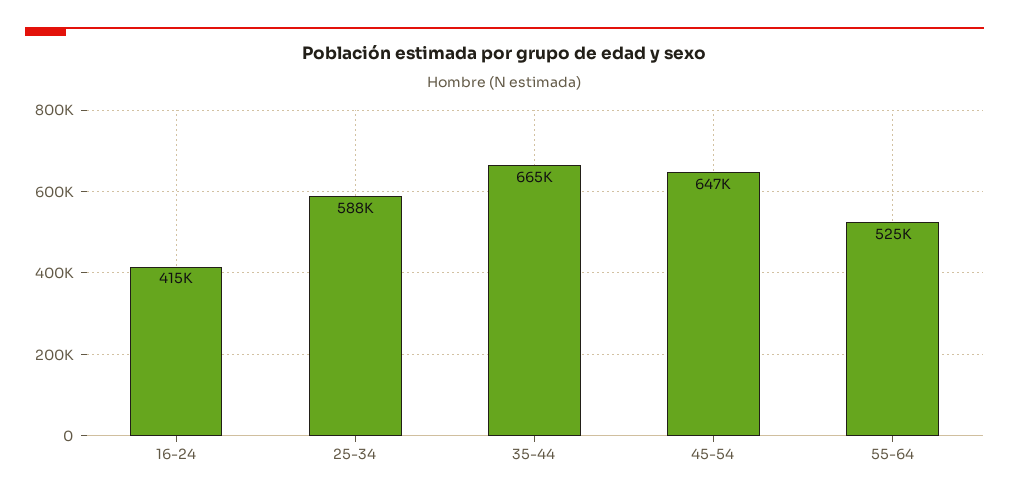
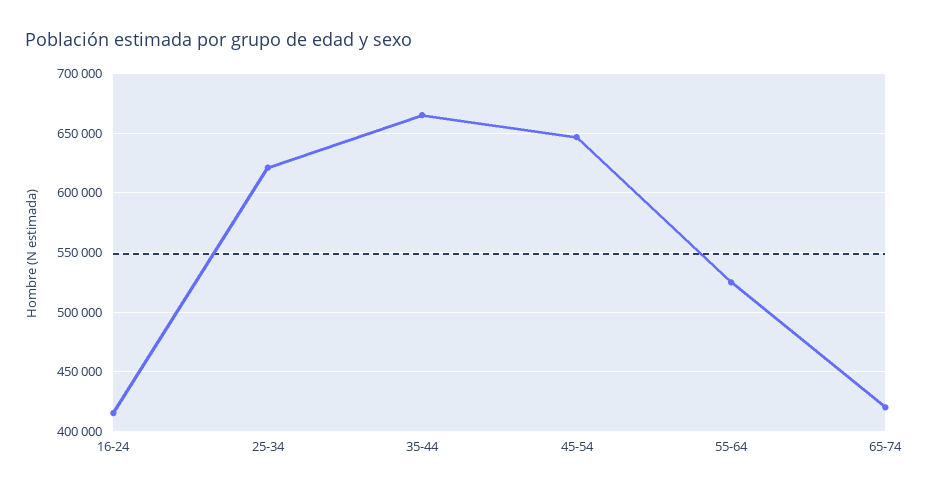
25-34: 588000 -> 620000
65-74: none -> 420000

